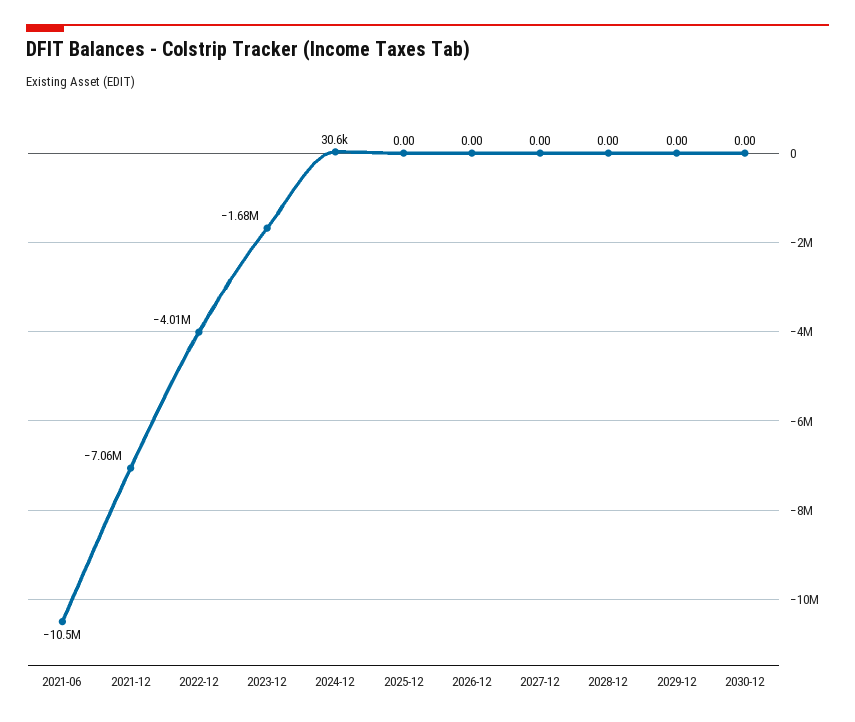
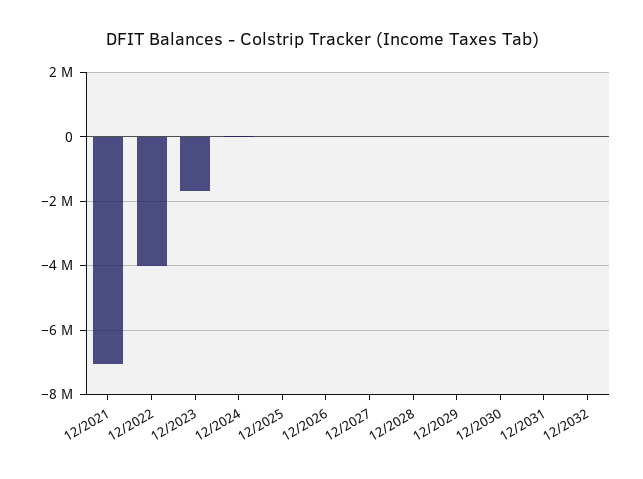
2021-06: -10500000 -> none
12/2031: none -> 0
12/2032: none -> 0

